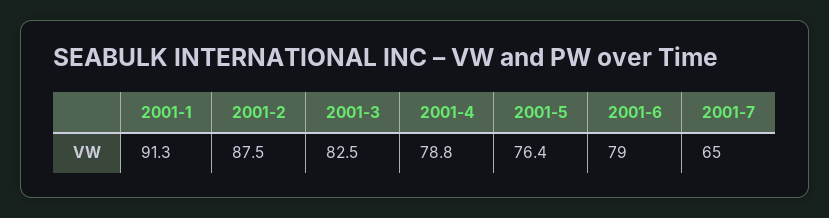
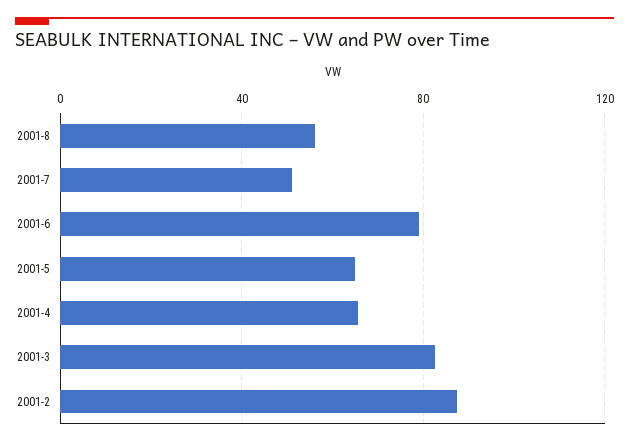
2001-1: 91.3 -> none
2001-4: 78.8 -> 65
2001-5: 76.4 -> 65
2001-7: 65 -> 50
2001-8: none -> 55

